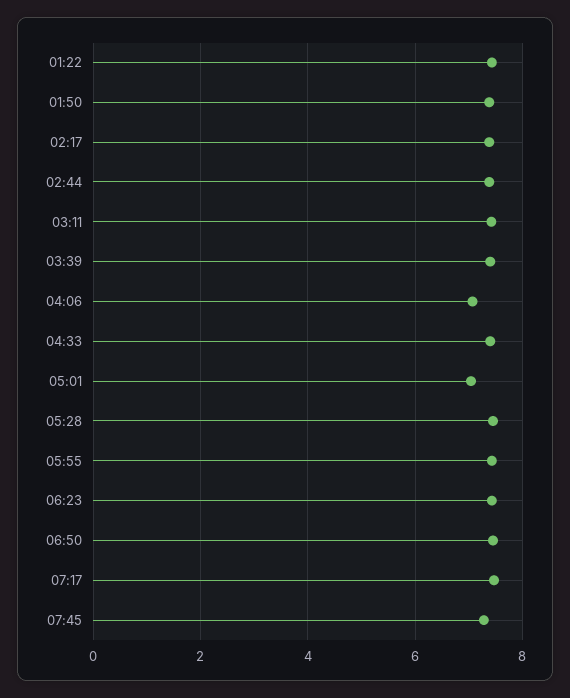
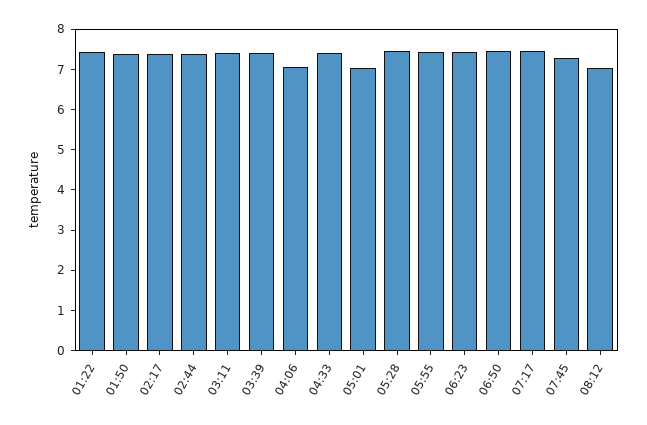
08:12: none -> 7

